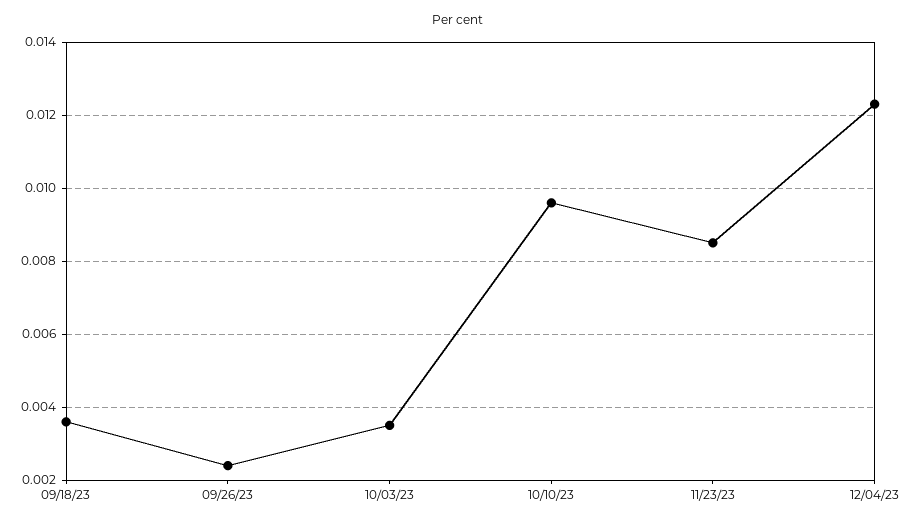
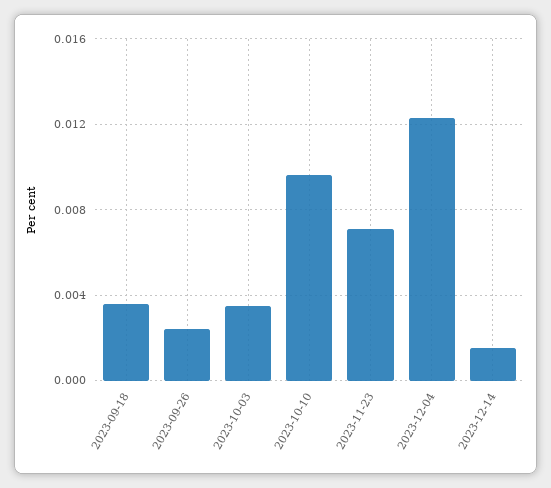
11/23/23: 0.0085 -> 0.007
2023-12-14: none -> 0.0015

